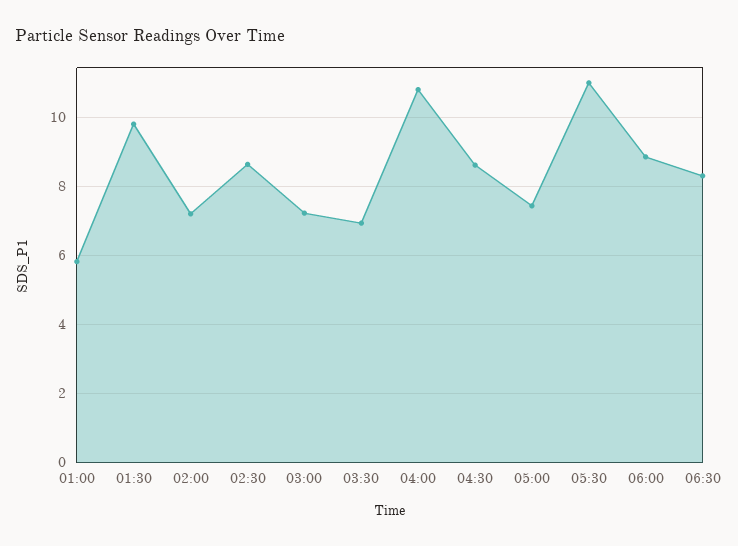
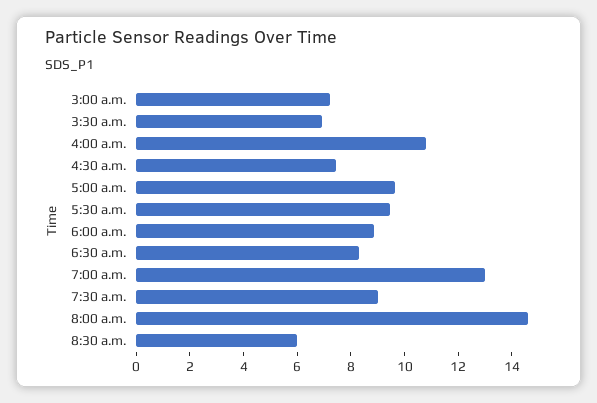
01:00: 5.8 -> none
01:30: 9.8 -> none
02:00: 7.2 -> none
02:30: 8.6 -> none
04:30: 8.6 -> 7.5
05:00: 7.4 -> 9.5
05:30: 11 -> 9.5
7:00 a.m.: none -> 13
7:30 a.m.: none -> 9
8:00 a.m.: none -> 14.5
8:30 a.m.: none -> 6

